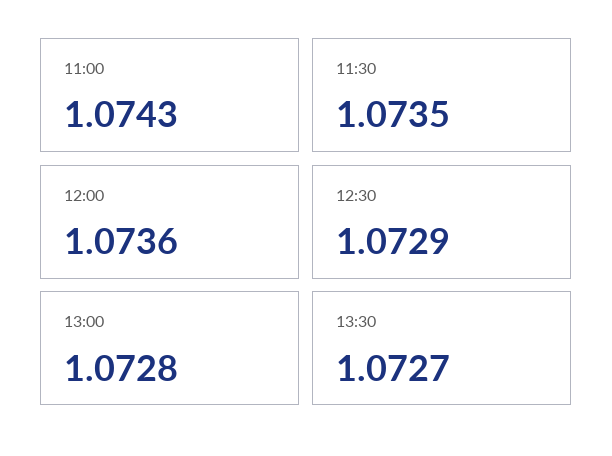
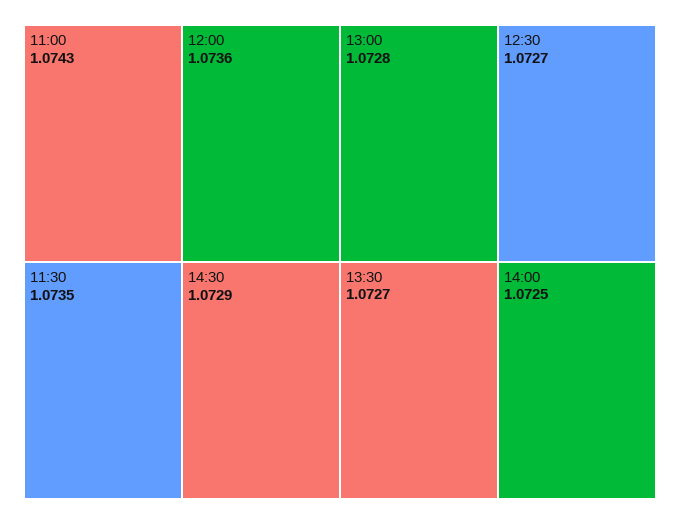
12:30: 1.0729 -> 1.0727
14:30: none -> 1.0729
14:00: none -> 1.0725

